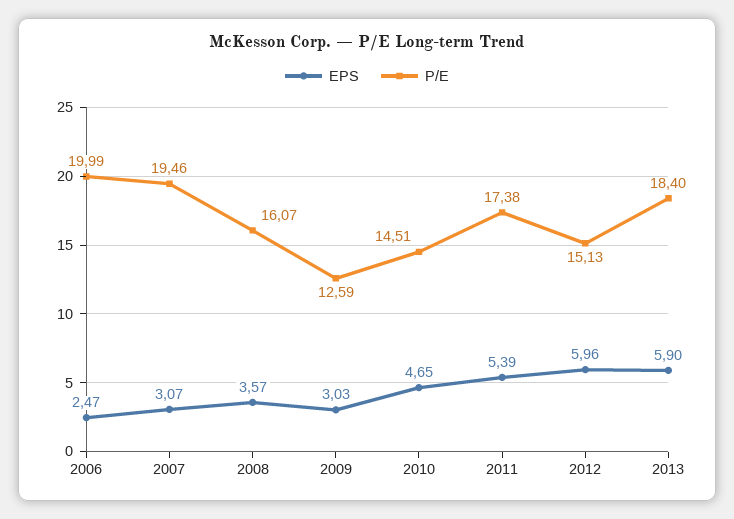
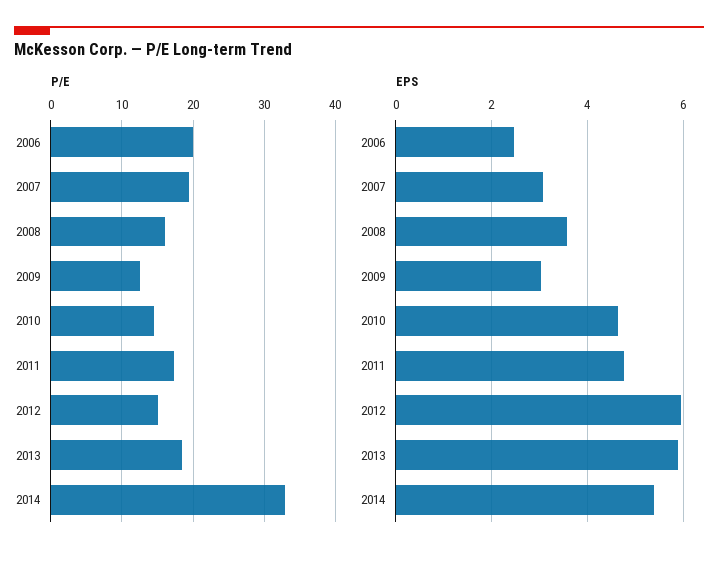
EPS, 2011: 5.39 -> 4.8
P/E, 2014: none -> 33
EPS, 2014: none -> 5.4

